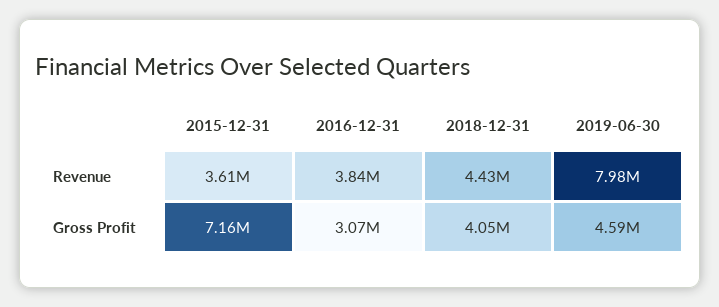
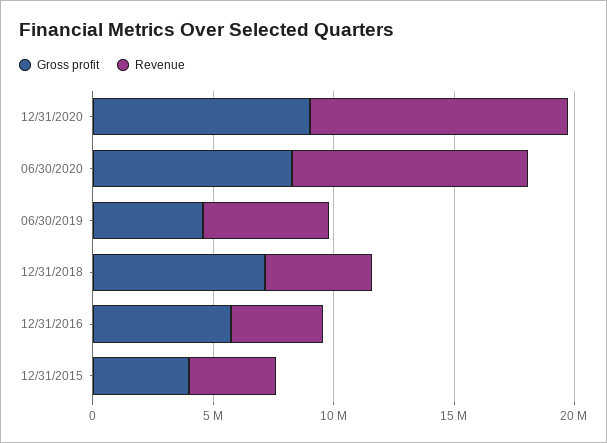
Revenue, 2019-06-30: 7980000 -> 5000000
Gross Profit, 2015-12-31: 7160000 -> 4000000
Gross Profit, 2016-12-31: 3070000 -> 6000000
Gross Profit, 2018-12-31: 4050000 -> 7000000
Gross Profit, 12/31/2020: none -> 9000000
Revenue, 12/31/2020: none -> 11000000
Gross Profit, 06/30/2020: none -> 8000000
Revenue, 06/30/2020: none -> 10000000

